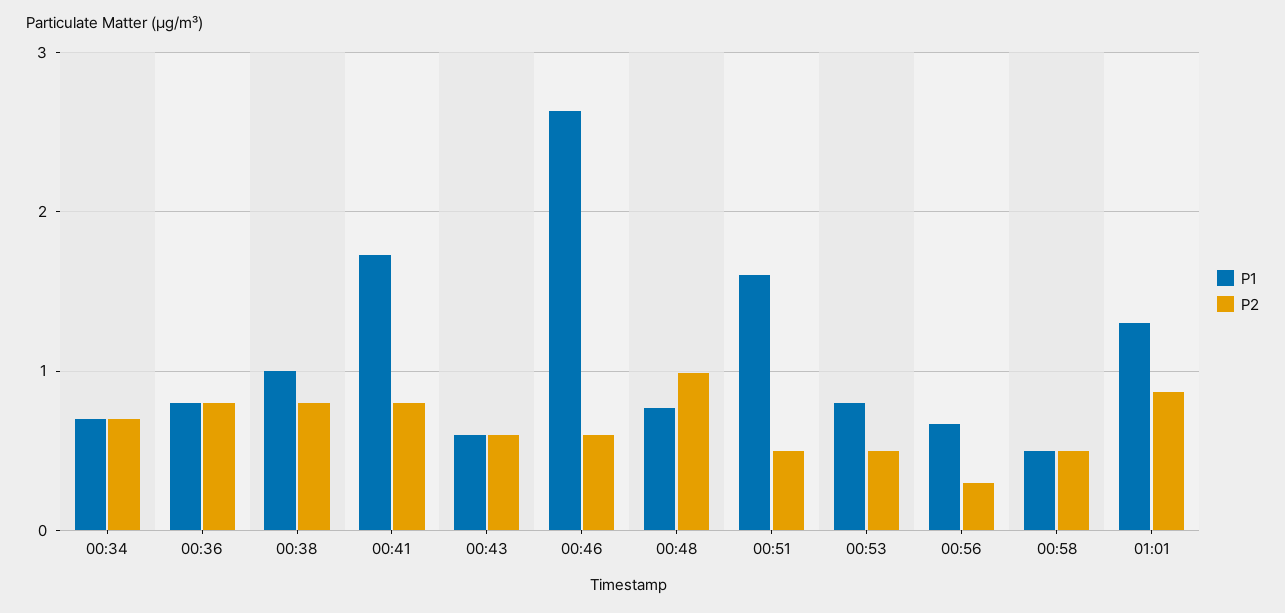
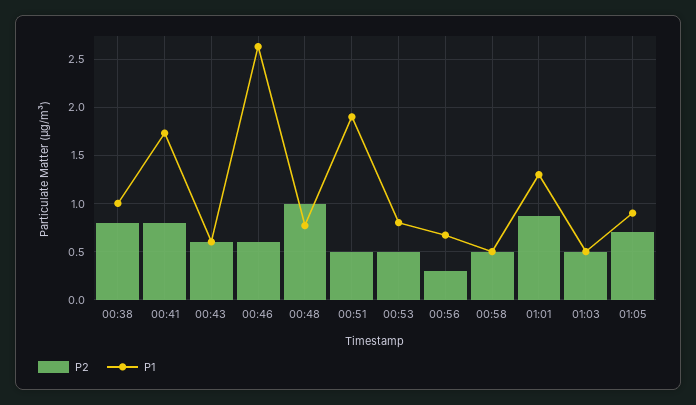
P1, 00:34: 0.7 -> none
P2, 00:34: 0.7 -> none
P1, 00:36: 0.8 -> none
P2, 00:36: 0.8 -> none
P1, 00:51: 1.6 -> 1.9
P2, 01:03: none -> 0.5
P1, 01:03: none -> 0.5
P2, 01:05: none -> 0.7
P1, 01:05: none -> 0.9

